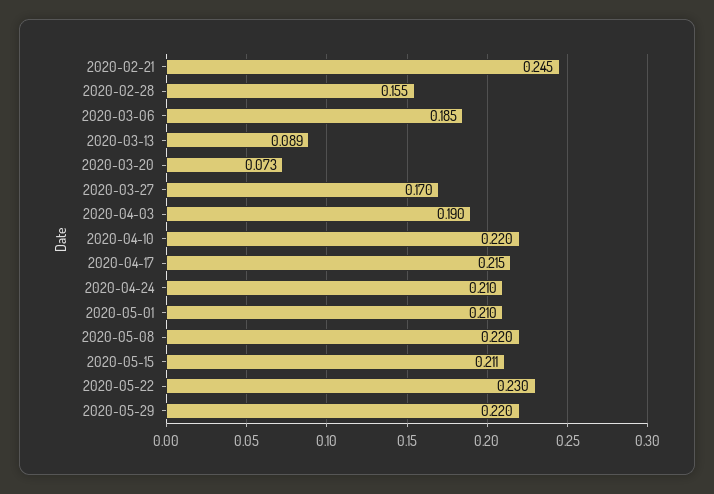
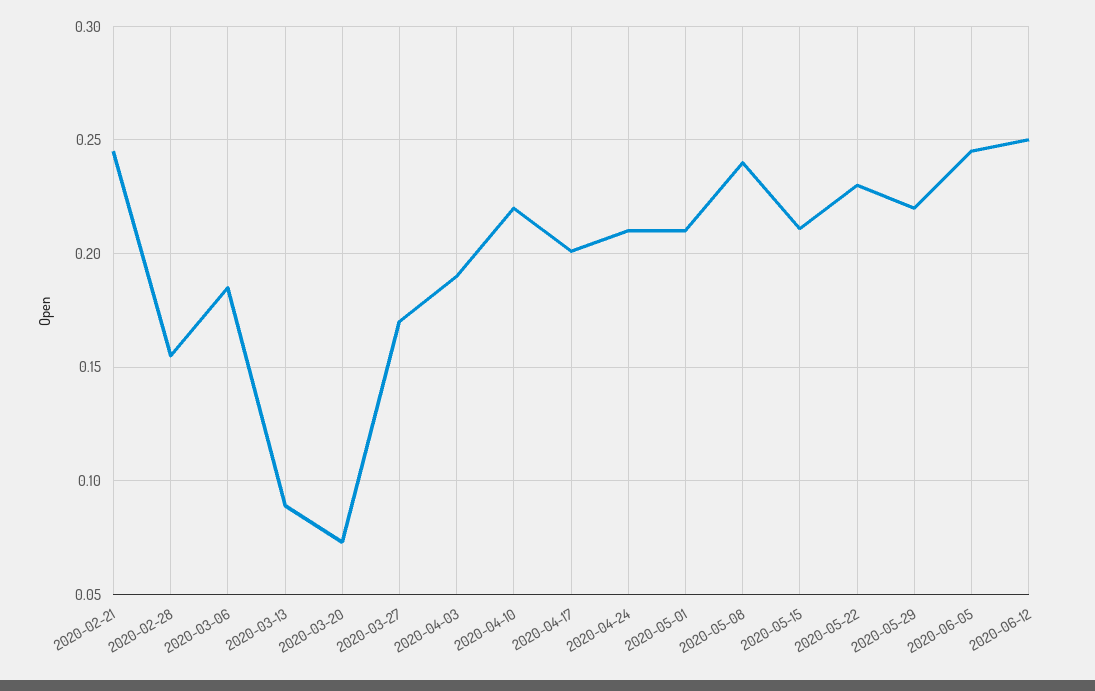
2020-04-17: 0.215 -> 0.2
2020-05-08: 0.22 -> 0.24
2020-06-05: none -> 0.245
2020-06-12: none -> 0.25

